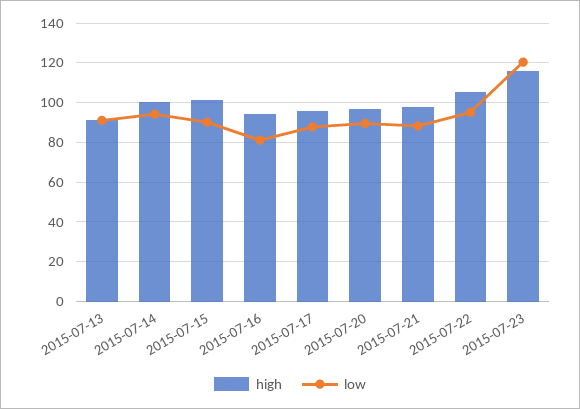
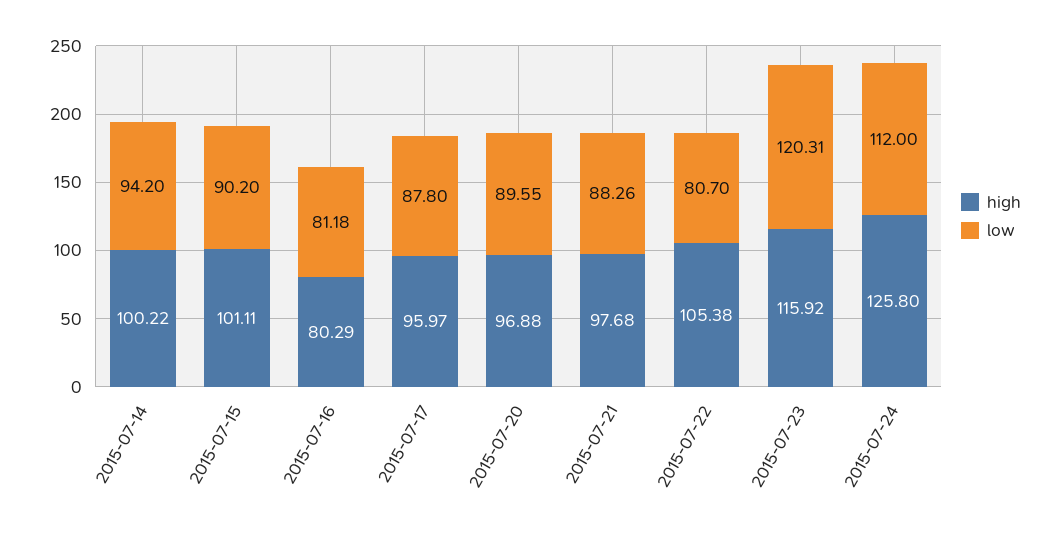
high, 2015-07-13: 90 -> none
low, 2015-07-13: 90 -> none
high, 2015-07-16: 95 -> 80.29
low, 2015-07-22: 95 -> 80.7
high, 2015-07-24: none -> 125.8
low, 2015-07-24: none -> 112

